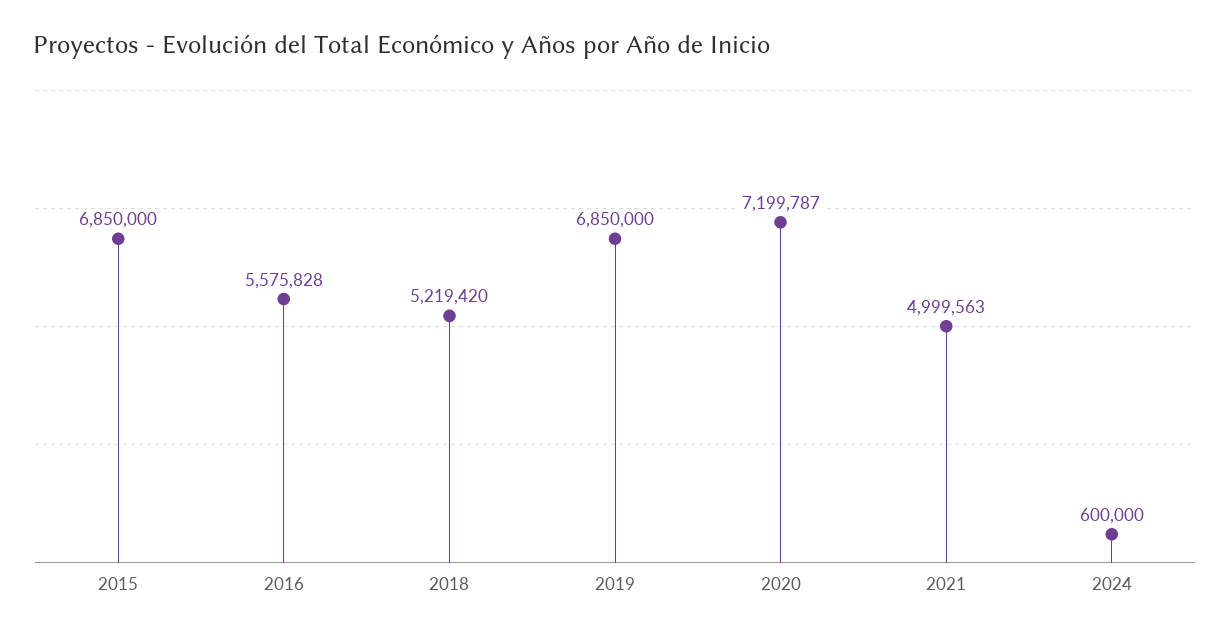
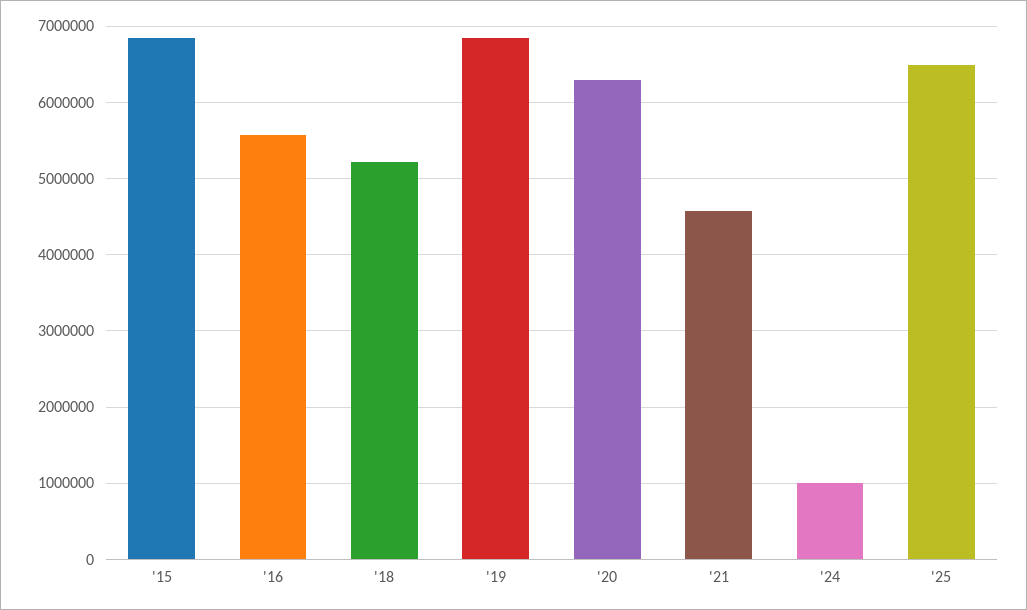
2020: 7199787 -> 6300000
2021: 4999563 -> 4600000
2024: 600000 -> 1000000
'25: none -> 6500000

